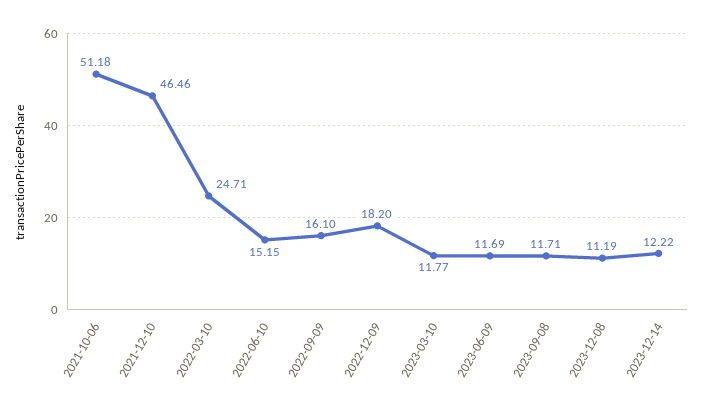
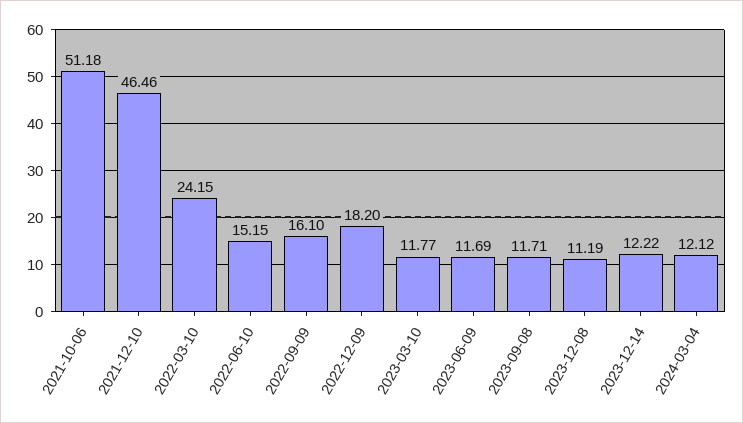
2022-03-10: 24.71 -> 24.15
2024-03-04: none -> 12.12

